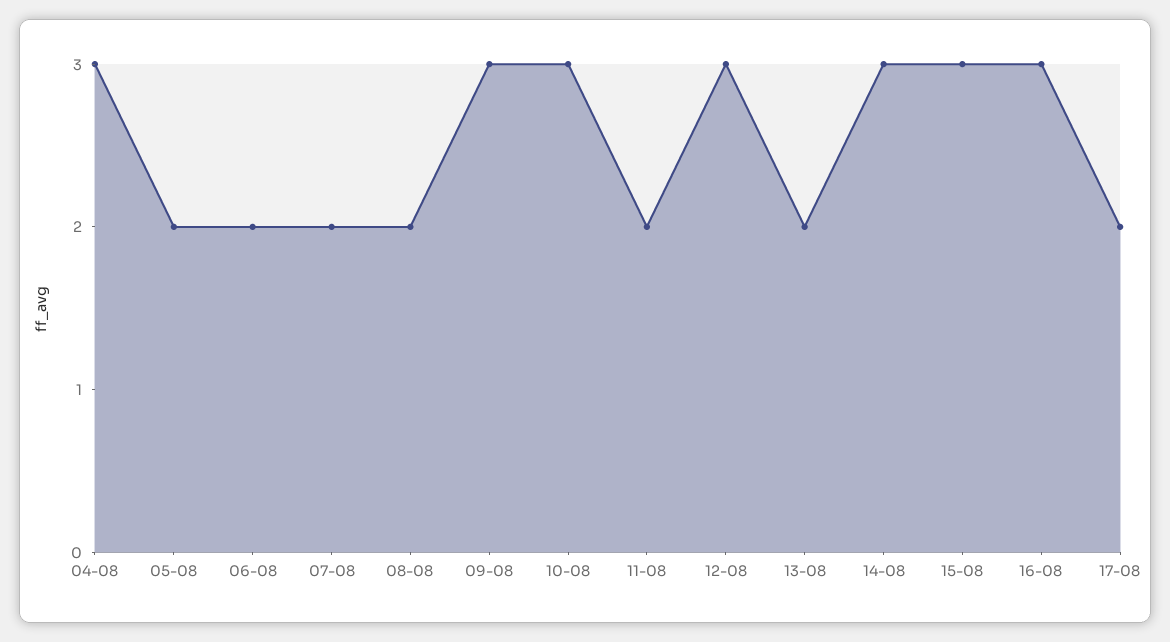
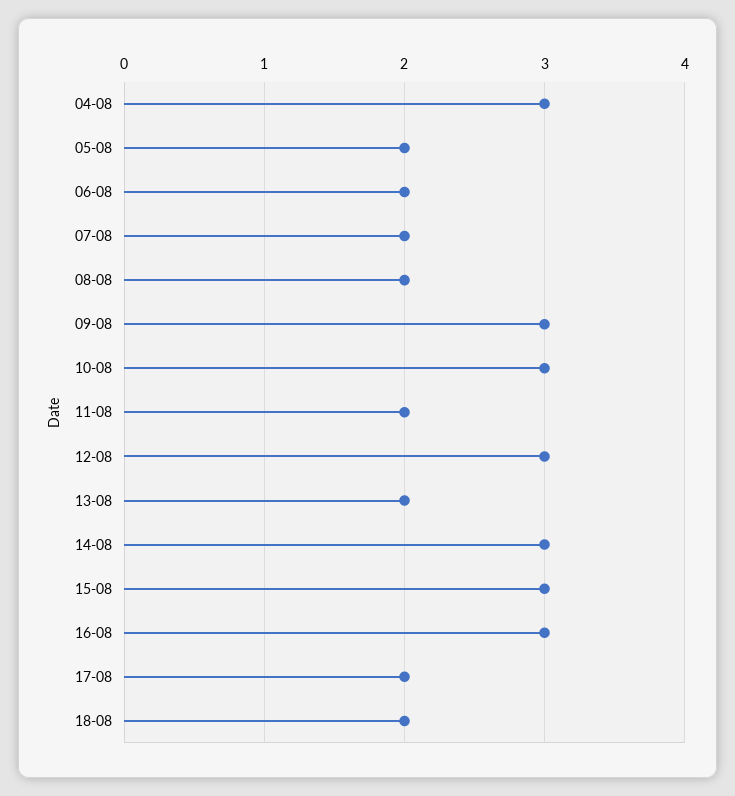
18-08: none -> 2

